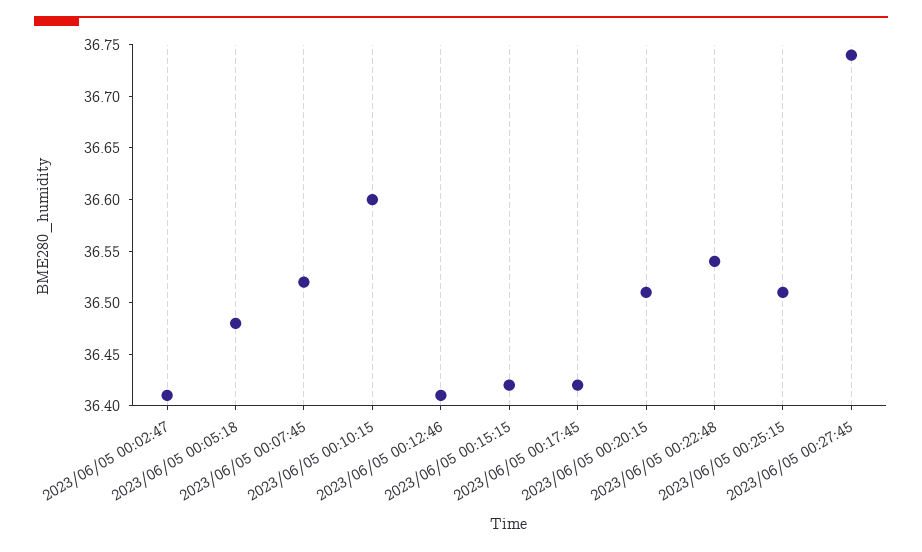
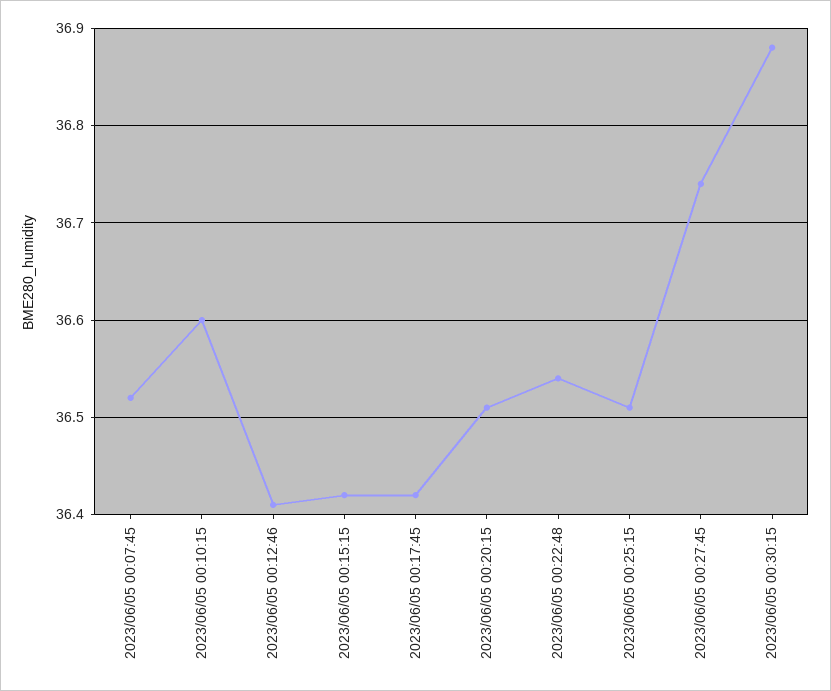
2023/06/05 00:02:47: 36.41 -> none
2023/06/05 00:05:18: 36.48 -> none
2023/06/05 00:30:15: none -> 36.88

